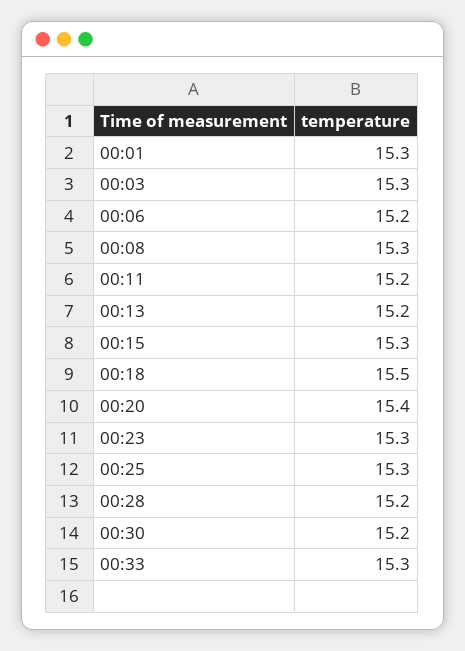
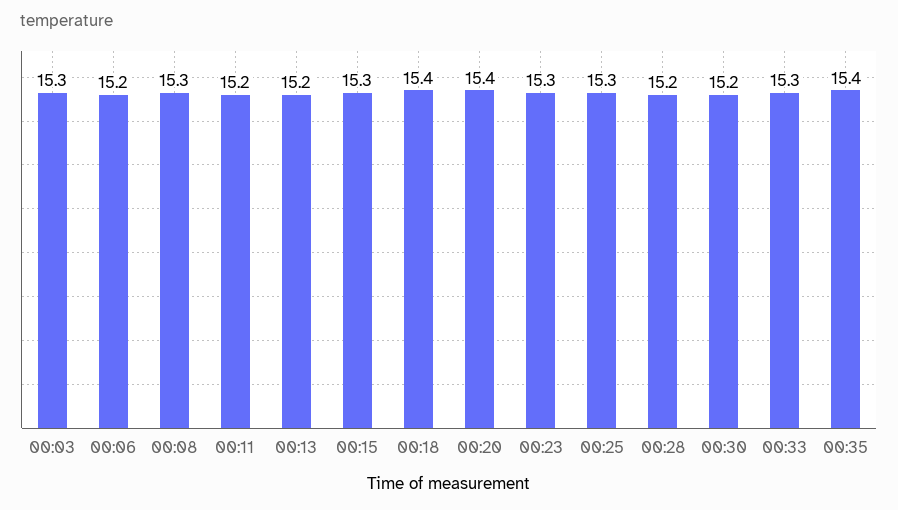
00:01: 15.3 -> none
00:18: 15.5 -> 15.4
00:35: none -> 15.4

